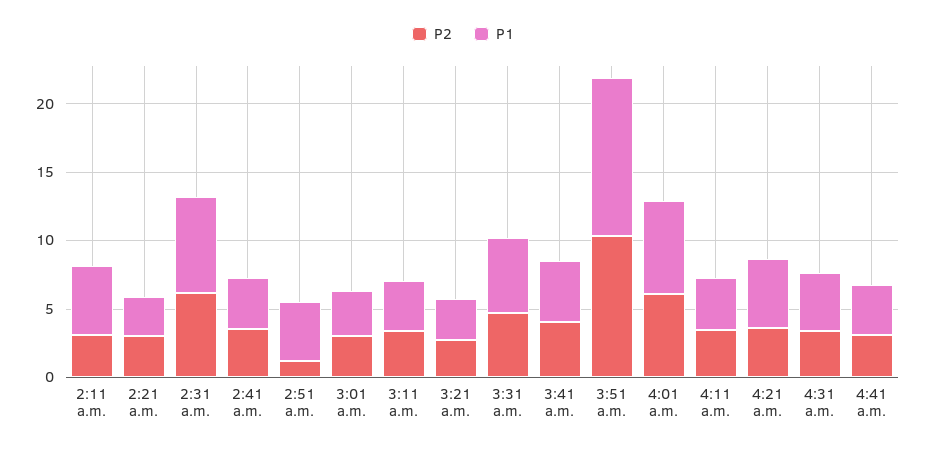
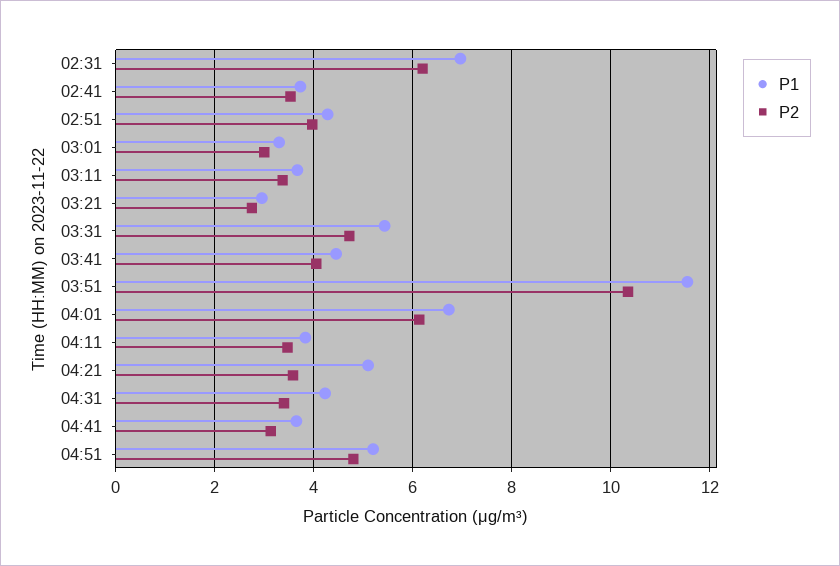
P2, 2:11 a.m.: 3 -> none
P1, 2:11 a.m.: 5 -> none
P2, 2:21 a.m.: 3 -> none
P1, 2:21 a.m.: 3 -> none
P2, 2:51 a.m.: 1 -> 4
P1, 04:51: none -> 5.2
P2, 04:51: none -> 4.8

